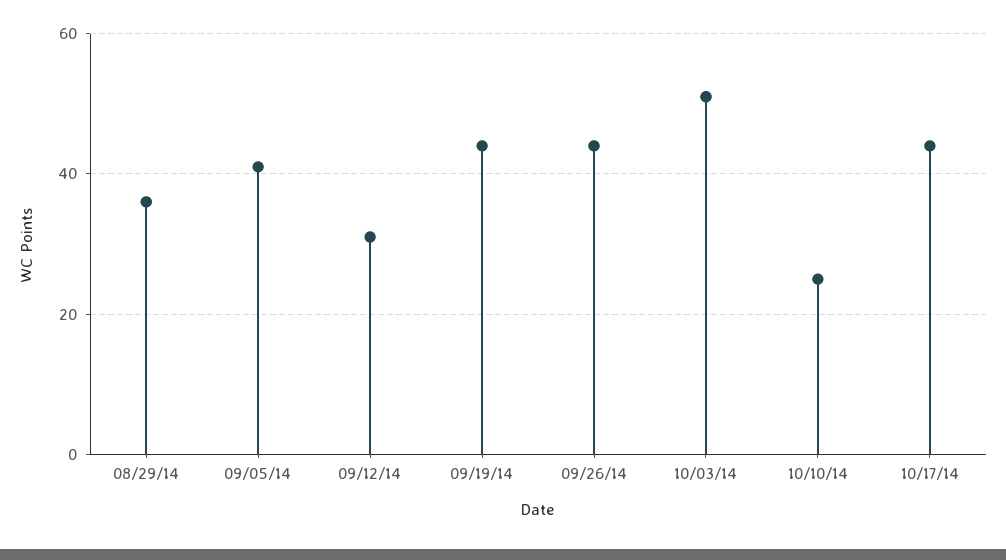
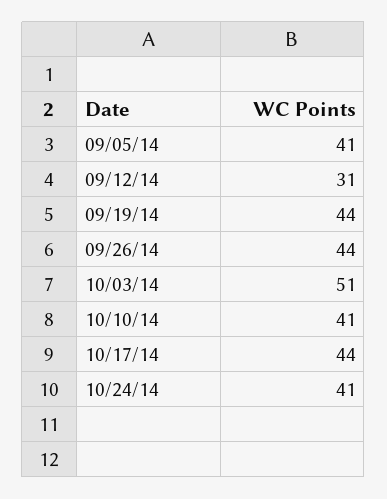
08/29/14: 35 -> none
10/10/14: 25 -> 41
10/24/14: none -> 41

